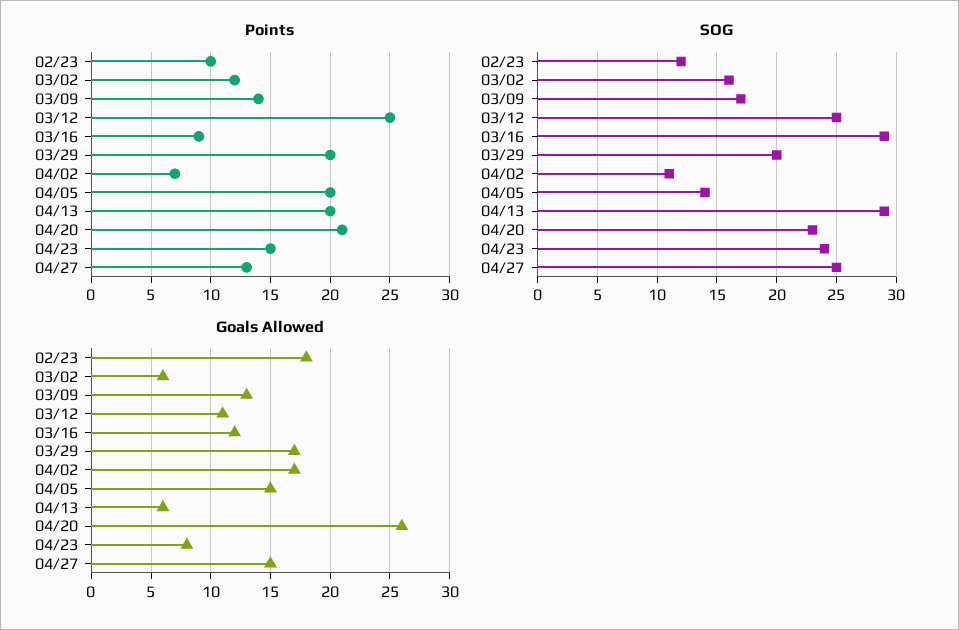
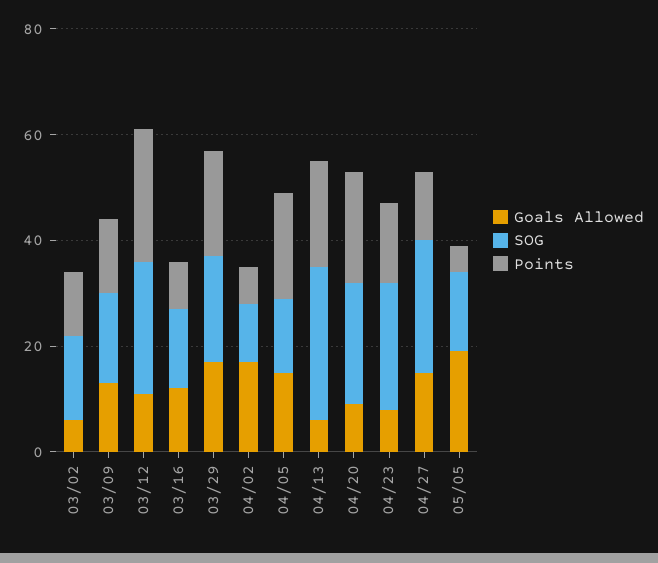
Points, 02/23: 10 -> none
SOG, 02/23: 12 -> none
SOG, 03/16: 29 -> 15
Goals Allowed, 02/23: 18 -> none
Goals Allowed, 04/20: 26 -> 10
Goals Allowed, 05/05: none -> 20
SOG, 05/05: none -> 15
Points, 05/05: none -> 5

